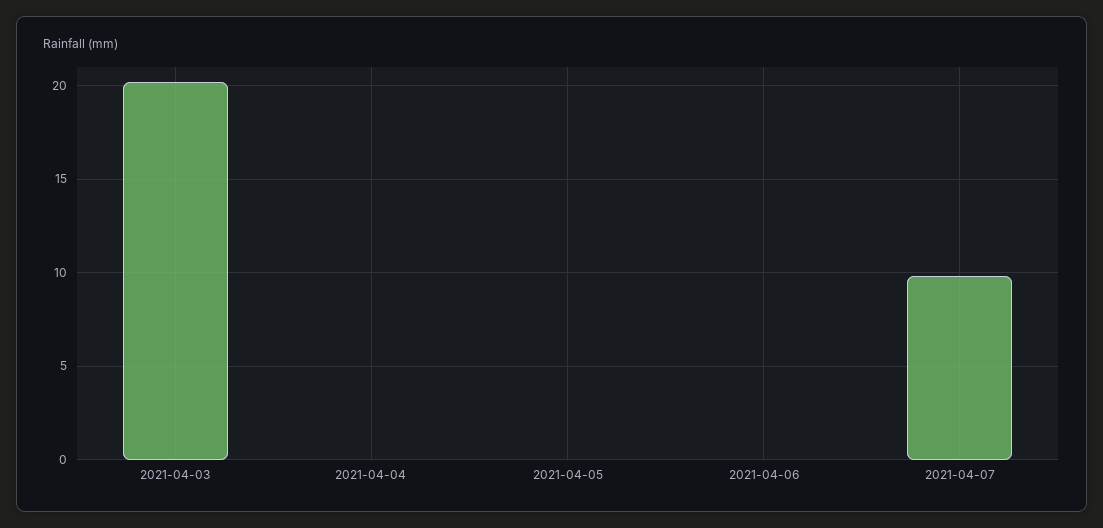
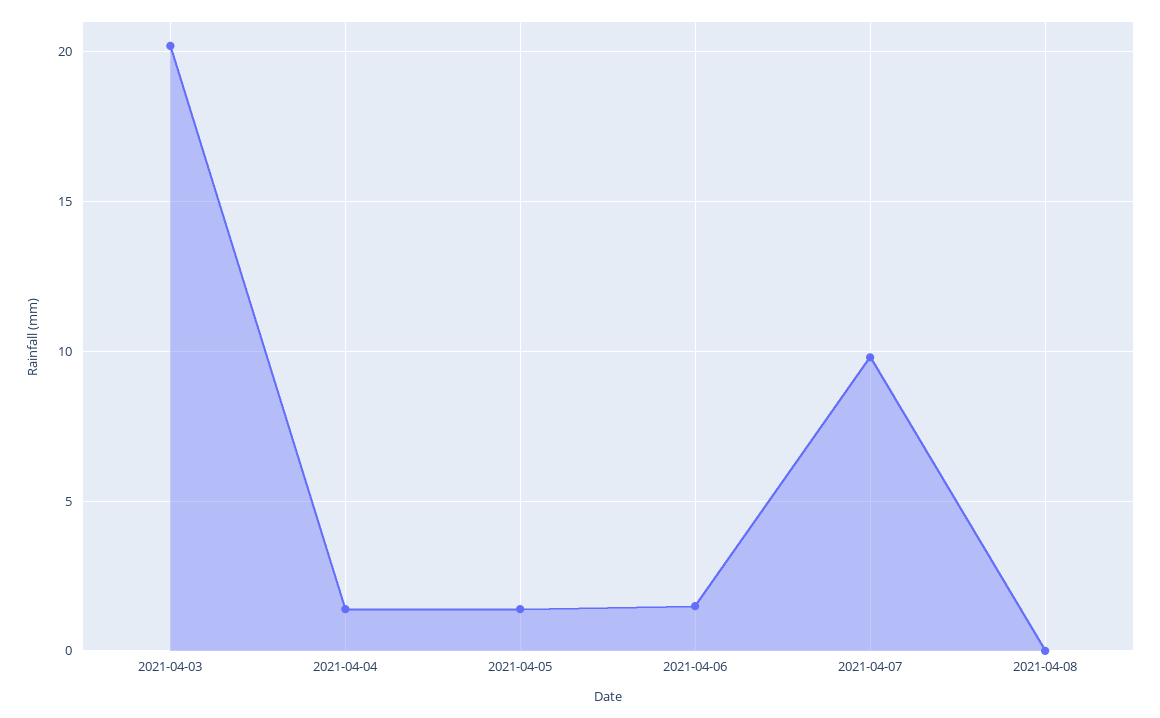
2021-04-04: 0 -> 1.5
2021-04-05: 0 -> 1.5
2021-04-06: 0 -> 1.5
2021-04-08: none -> 0

